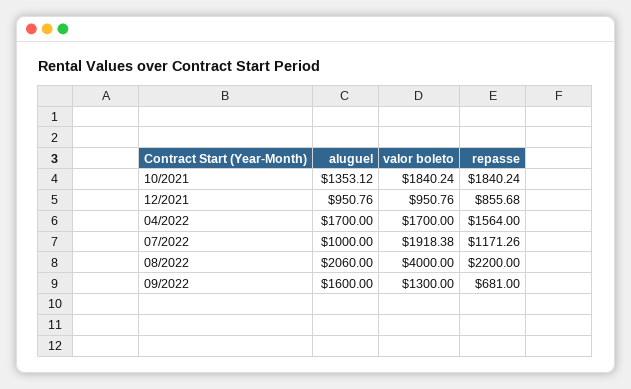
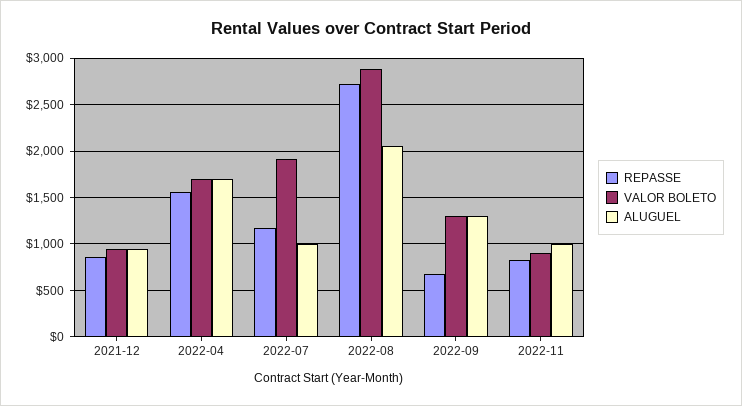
aluguel, 10/2021: 1353.12 -> none
valor boleto, 10/2021: 1840.24 -> none
repasse, 10/2021: 1840.24 -> none
valor boleto, 08/2022: 4000 -> 2900
repasse, 08/2022: 2200 -> 2700
aluguel, 09/2022: 1600 -> 1300
repasse, 2022-11: none -> 800
valor boleto, 2022-11: none -> 900
aluguel, 2022-11: none -> 1000

